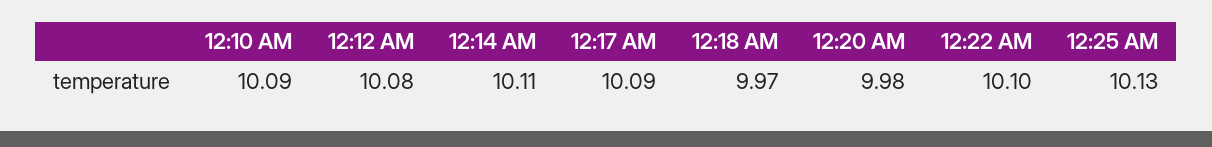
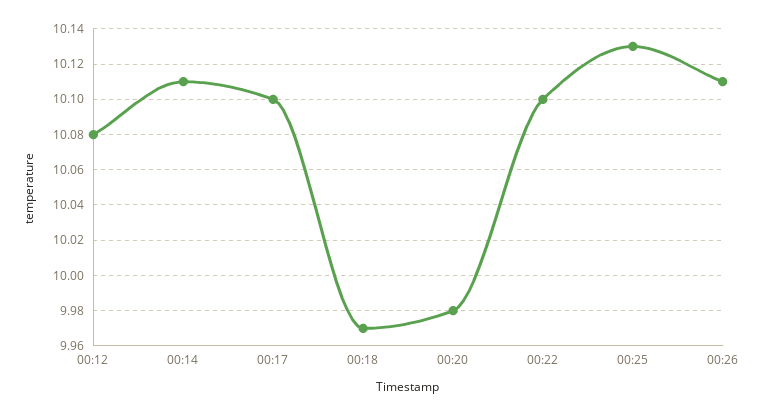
12:10 AM: 10.09 -> none
12:17 AM: 10.09 -> 10.1
00:26: none -> 10.11

